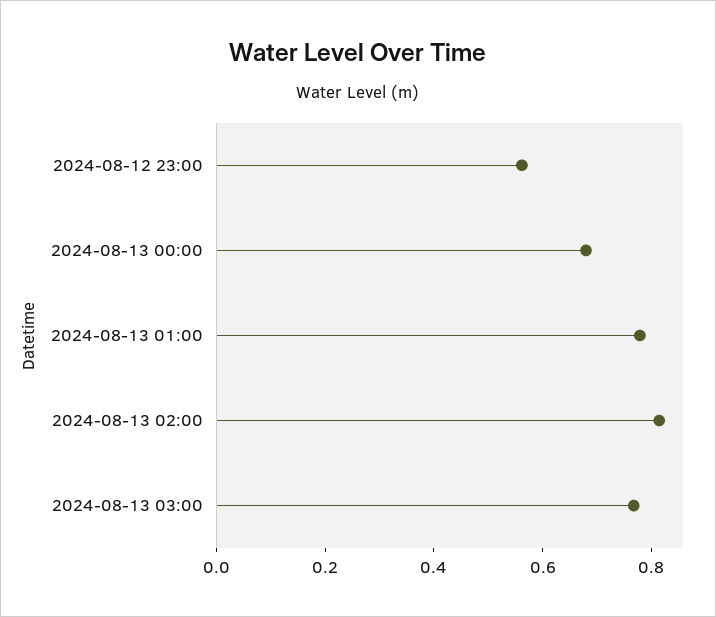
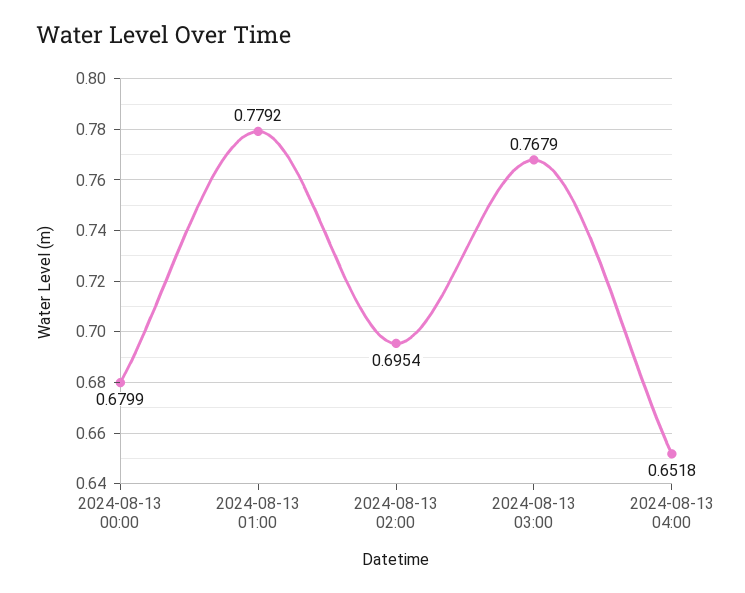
2024-08-12 23:00: 0.55 -> none
2024-08-13 02:00: 0.8 -> 0.6954
2024-08-13 04:00: none -> 0.6518

